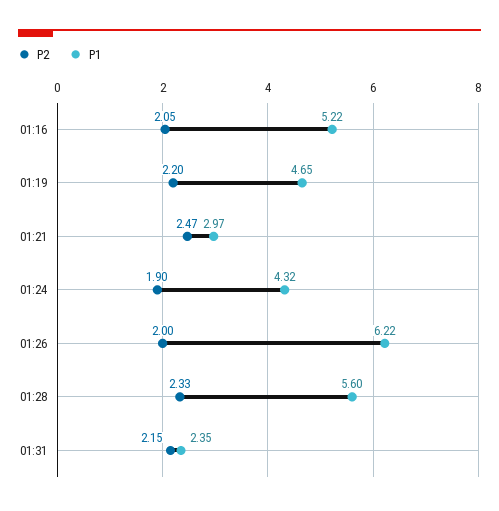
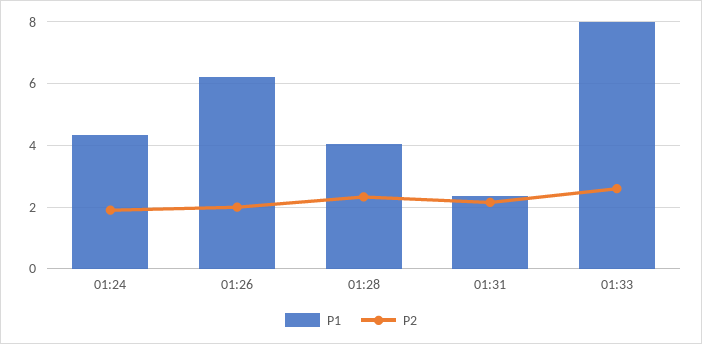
P2, 01:16: 2.05 -> none
P1, 01:16: 5.22 -> none
P2, 01:19: 2.2 -> none
P1, 01:19: 4.65 -> none
P2, 01:21: 2.47 -> none
P1, 01:21: 2.97 -> none
P1, 01:28: 5.6 -> 4
P1, 01:33: none -> 8
P2, 01:33: none -> 2.6

